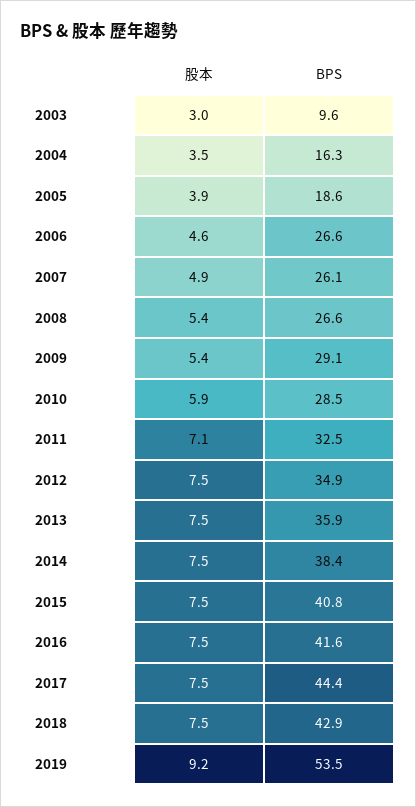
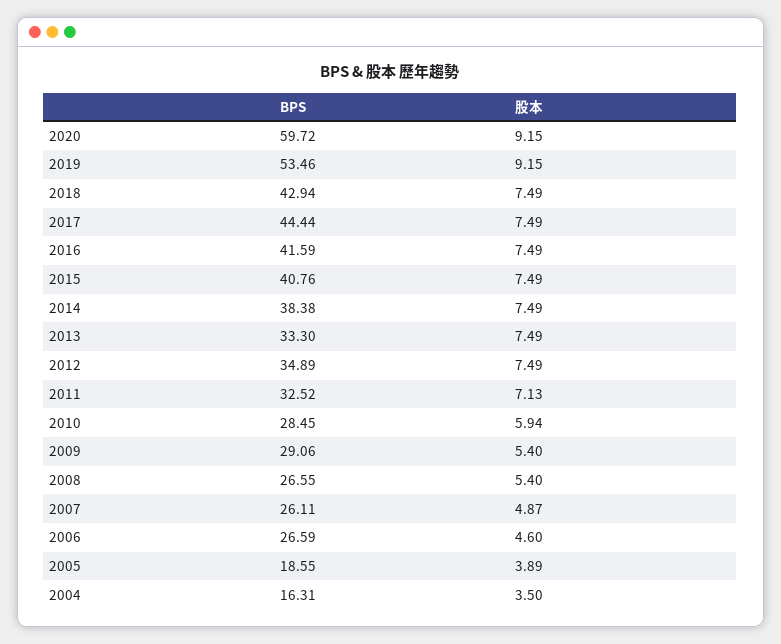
股本, 2003: 3 -> none
BPS, 2003: 9.6 -> none
BPS, 2013: 35.9 -> 33.3
BPS, 2020: none -> 59.72
股本, 2020: none -> 9.15

